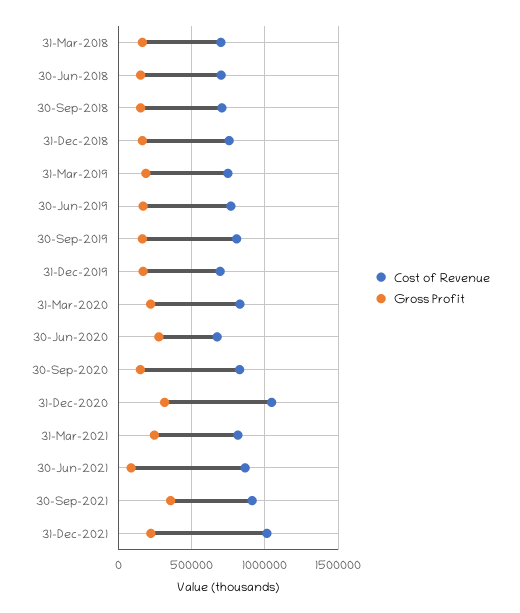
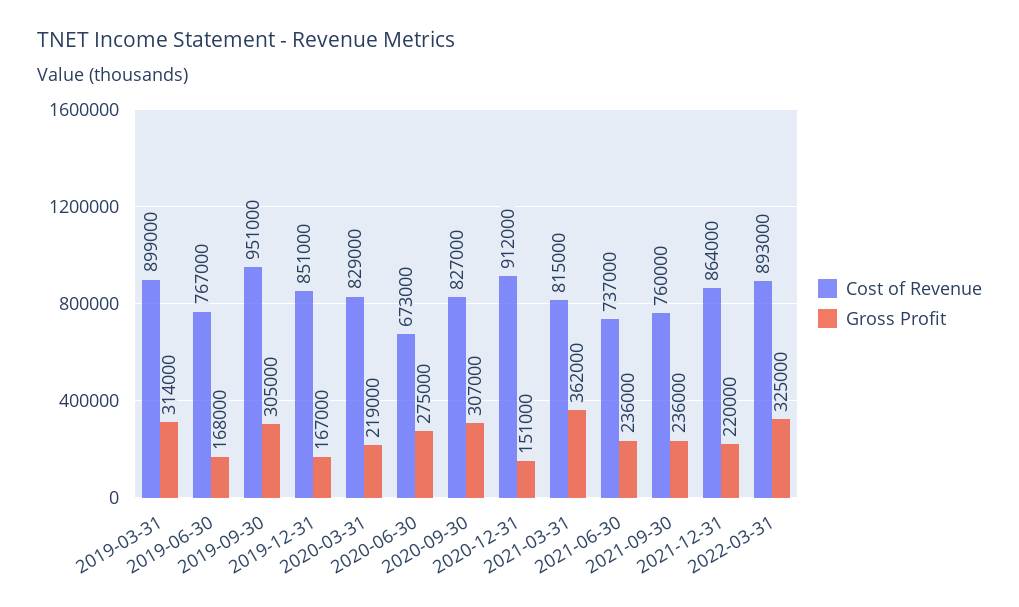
Cost of Revenue, 31-Mar-2018: 700000 -> none
Gross Profit, 31-Mar-2018: 150000 -> none
Cost of Revenue, 30-Jun-2018: 700000 -> none
Gross Profit, 30-Jun-2018: 150000 -> none
Cost of Revenue, 30-Sep-2018: 700000 -> none
Gross Profit, 30-Sep-2018: 150000 -> none
Cost of Revenue, 31-Dec-2018: 750000 -> none
Gross Profit, 31-Dec-2018: 150000 -> none
Cost of Revenue, 31-Mar-2019: 750000 -> 899000
Gross Profit, 31-Mar-2019: 200000 -> 314000
Cost of Revenue, 30-Sep-2019: 800000 -> 951000
Gross Profit, 30-Sep-2019: 150000 -> 305000
Cost of Revenue, 31-Dec-2019: 700000 -> 851000
Gross Profit, 30-Sep-2020: 150000 -> 307000
Cost of Revenue, 31-Dec-2020: 1050000 -> 912000
Gross Profit, 31-Dec-2020: 300000 -> 151000
Gross Profit, 31-Mar-2021: 250000 -> 362000
Cost of Revenue, 30-Jun-2021: 850000 -> 737000
Gross Profit, 30-Jun-2021: 100000 -> 236000
Cost of Revenue, 30-Sep-2021: 900000 -> 760000
Gross Profit, 30-Sep-2021: 350000 -> 236000
Cost of Revenue, 31-Dec-2021: 1000000 -> 864000
Cost of Revenue, 2022-03-31: none -> 893000
Gross Profit, 2022-03-31: none -> 325000

